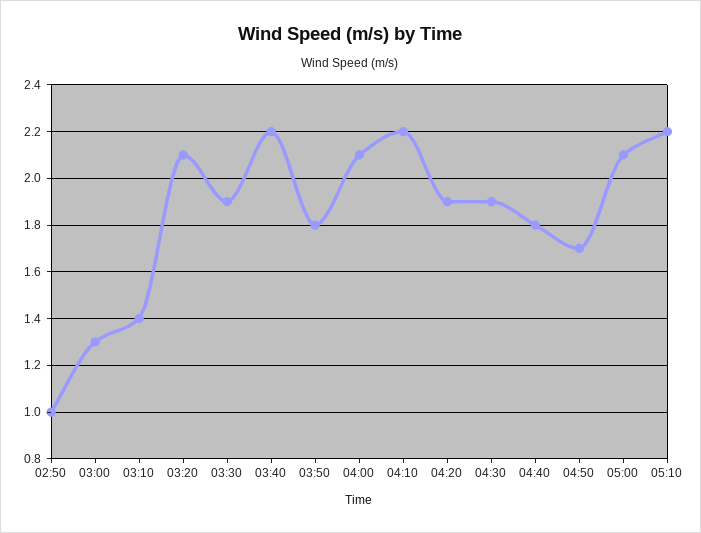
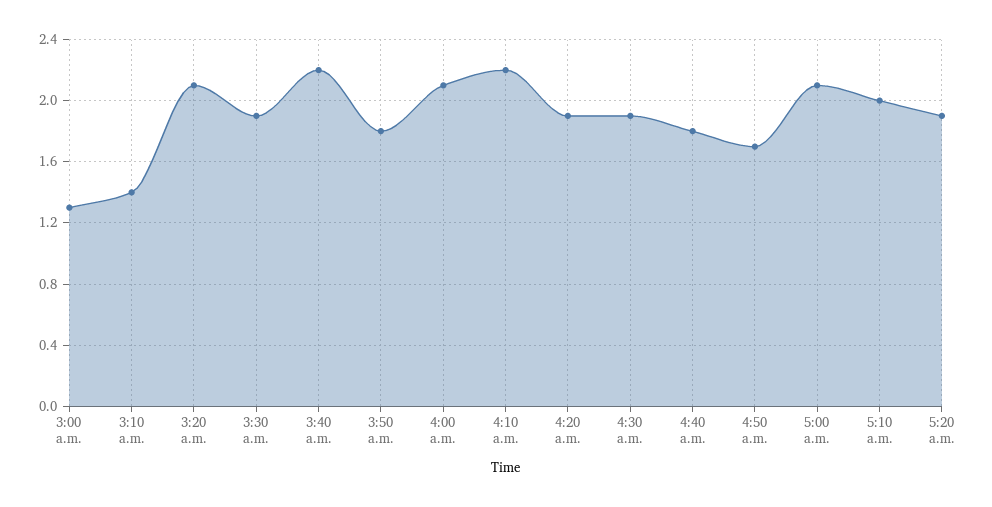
02:50: 1 -> none
05:10: 2.2 -> 2
5:20 a.m.: none -> 1.9

